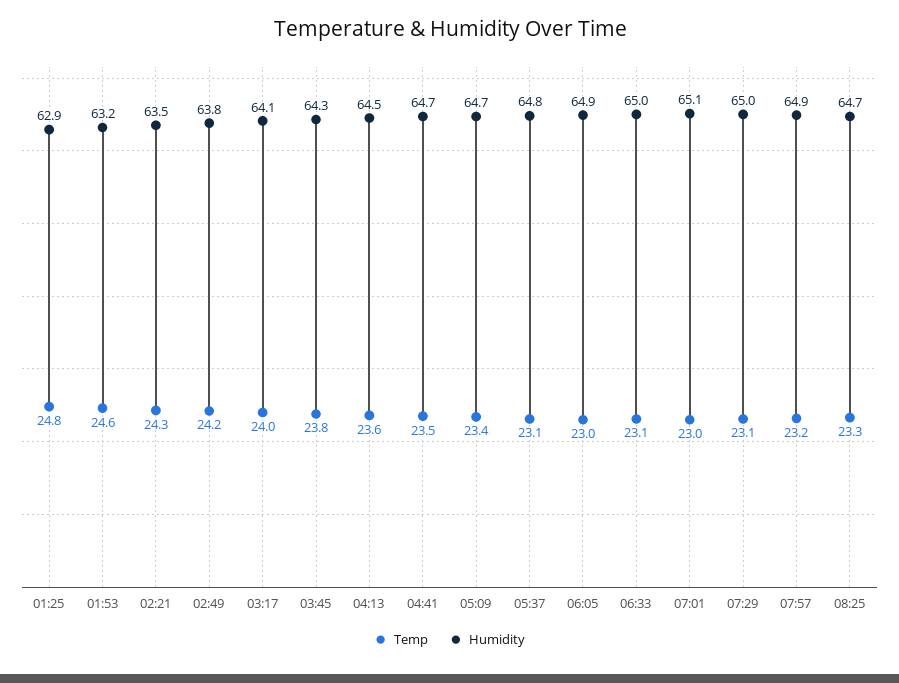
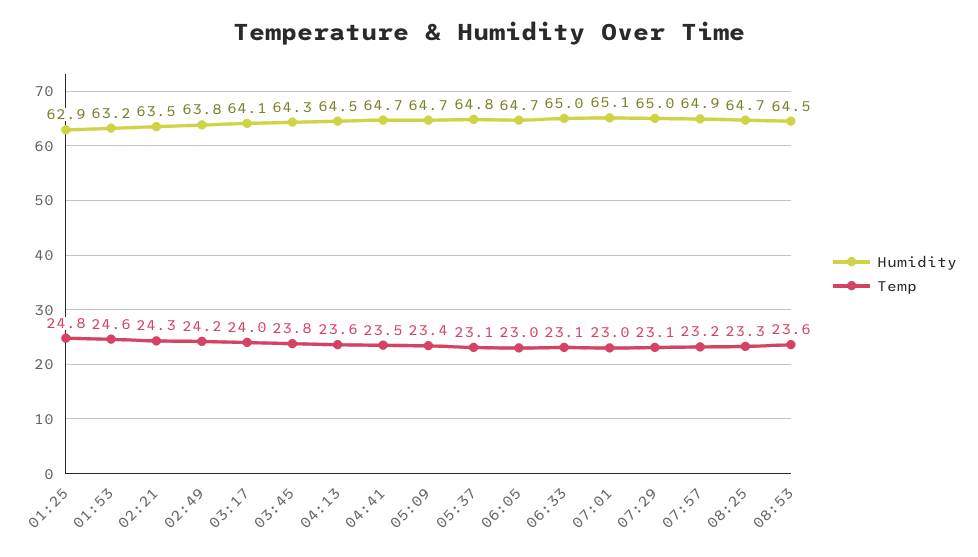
Humidity, 06:05: 64.9 -> 64.7
Humidity, 08:53: none -> 64.5
Temp, 08:53: none -> 23.6

